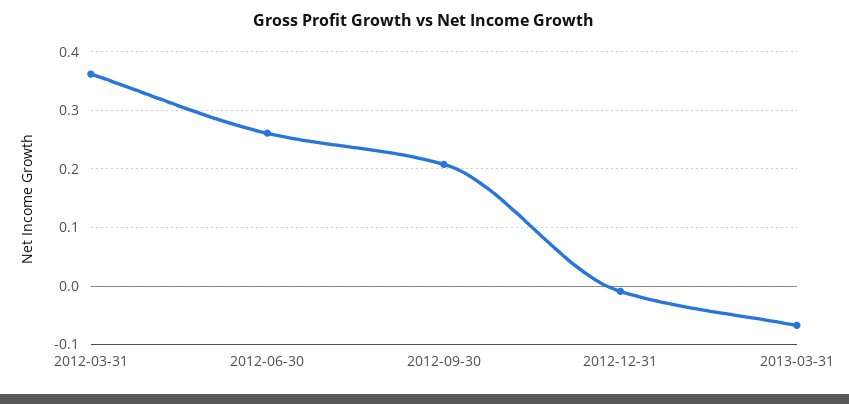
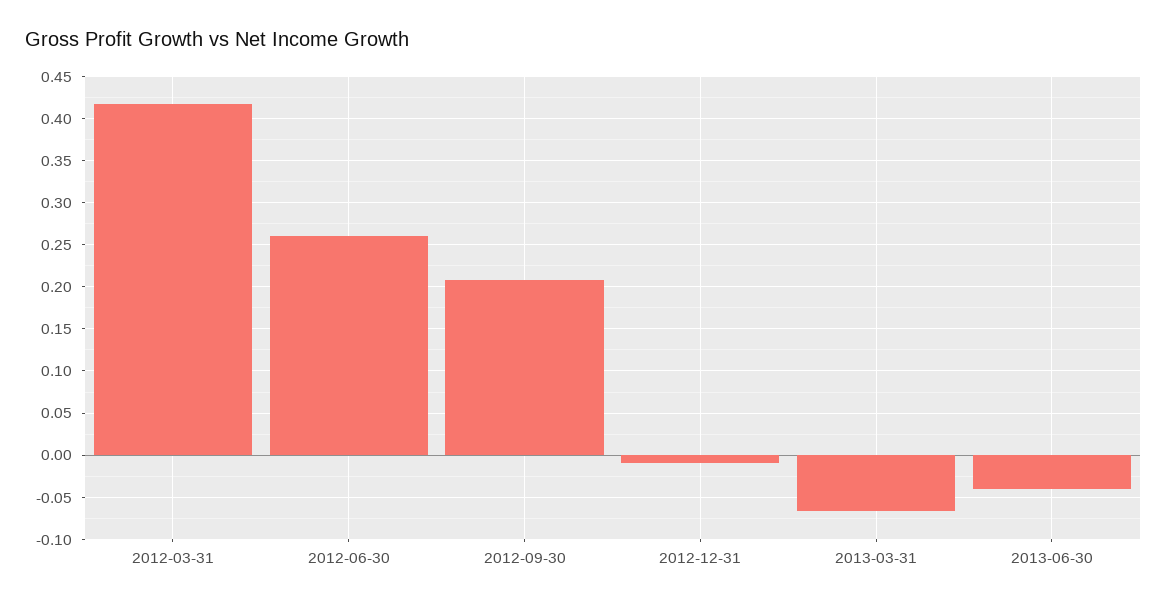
2012-03-31: 0.36 -> 0.42
2013-06-30: none -> -0.04

